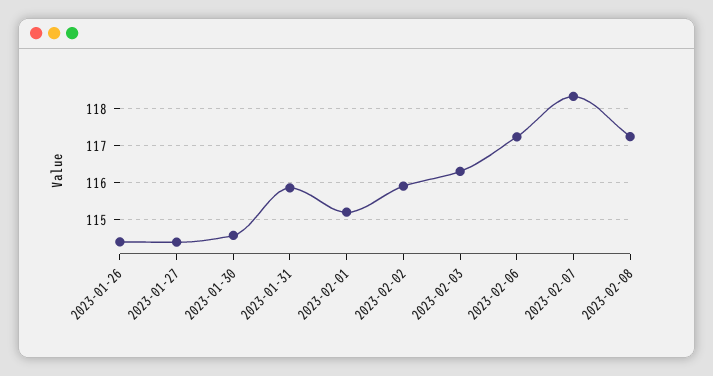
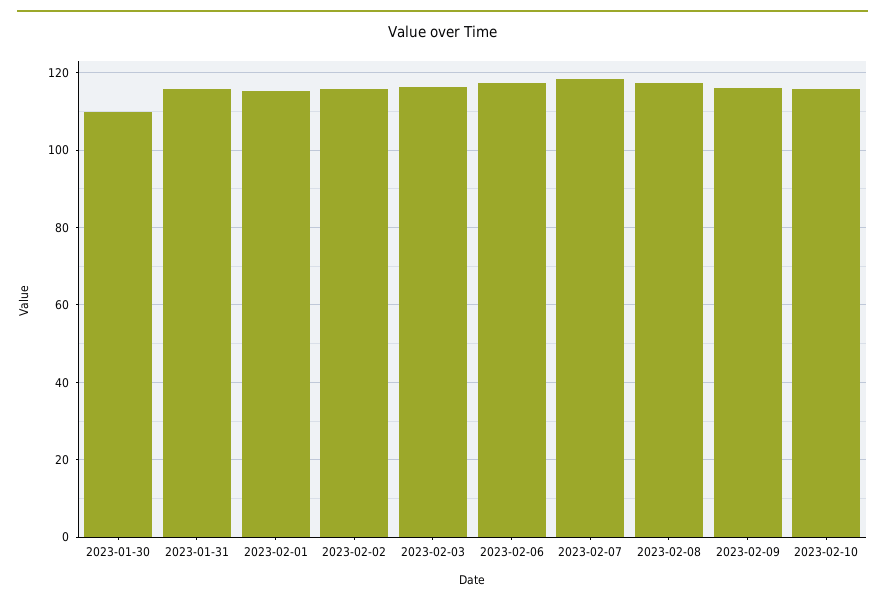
2023-01-26: 114.4 -> none
2023-01-27: 114.4 -> none
2023-01-30: 114.6 -> 110
2023-02-09: none -> 116
2023-02-10: none -> 116

